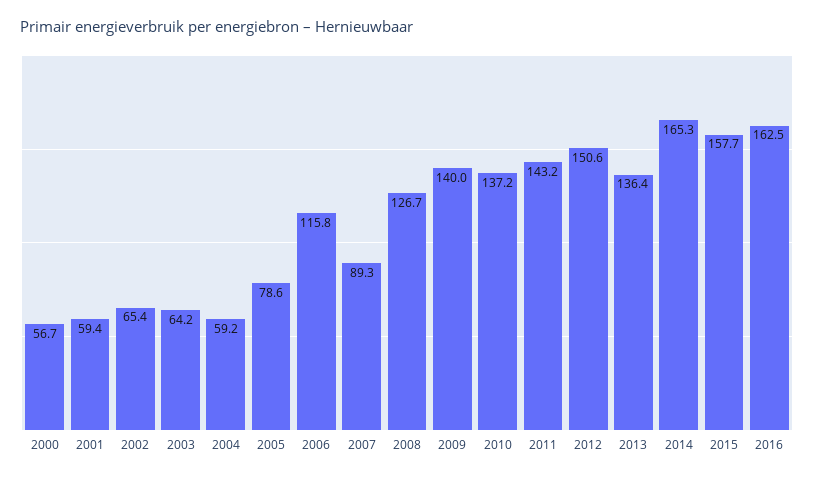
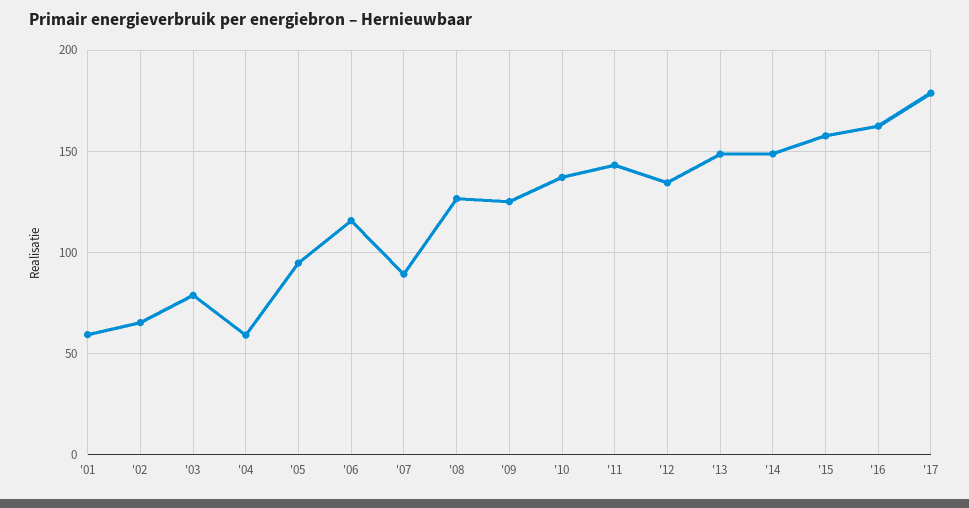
2000: 56.7 -> none
2003: 64.2 -> 80
2005: 78.6 -> 95
2009: 140 -> 125
2012: 150.6 -> 135
2013: 136.4 -> 150
2014: 165.3 -> 150
'17: none -> 180

